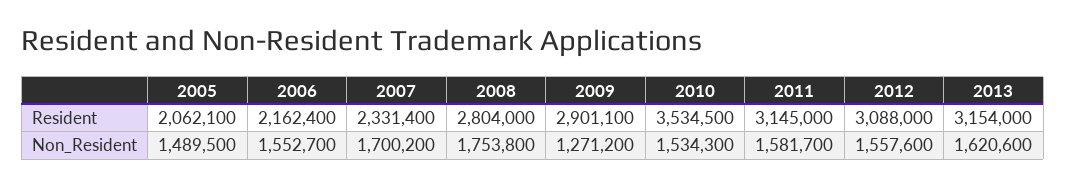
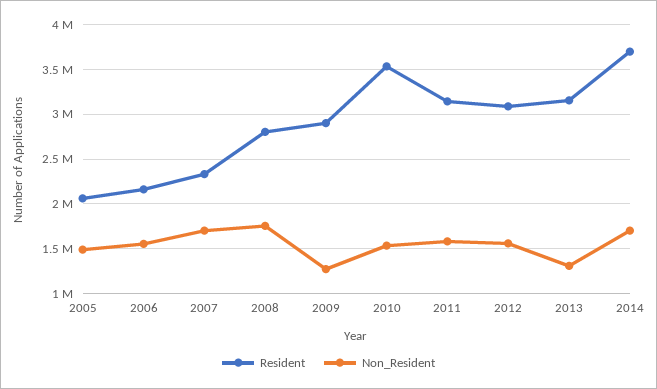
Non_Resident, 2013: 1620600 -> 1300000
Resident, 2014: none -> 3700000
Non_Resident, 2014: none -> 1700000

